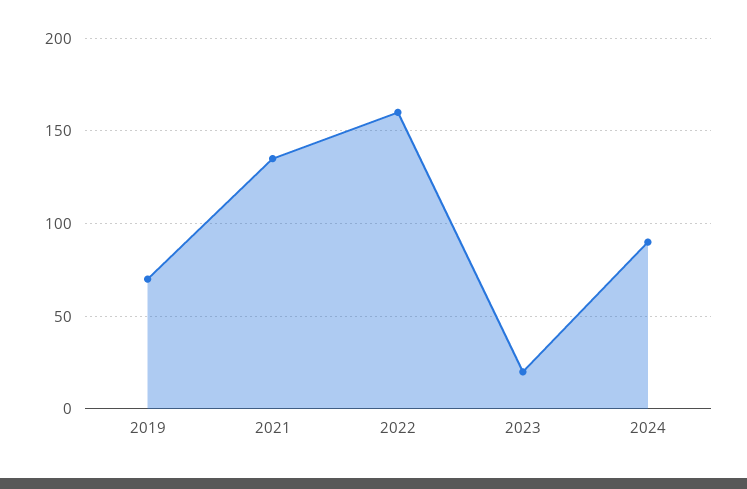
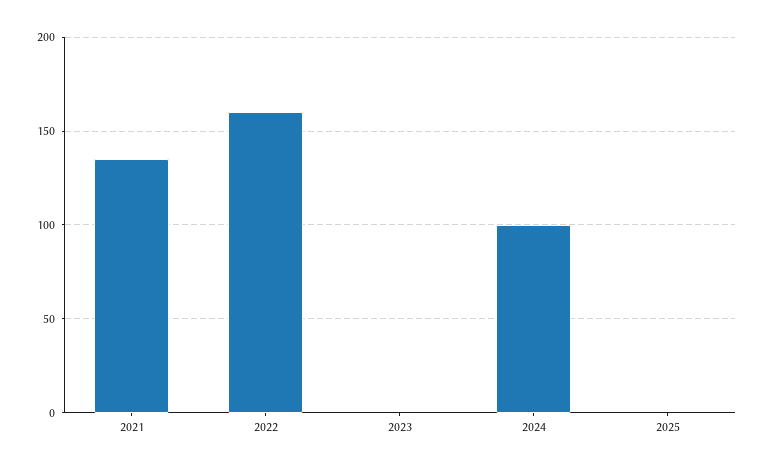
2019: 70 -> none
2023: 20 -> 0
2024: 90 -> 100
2025: none -> 0

